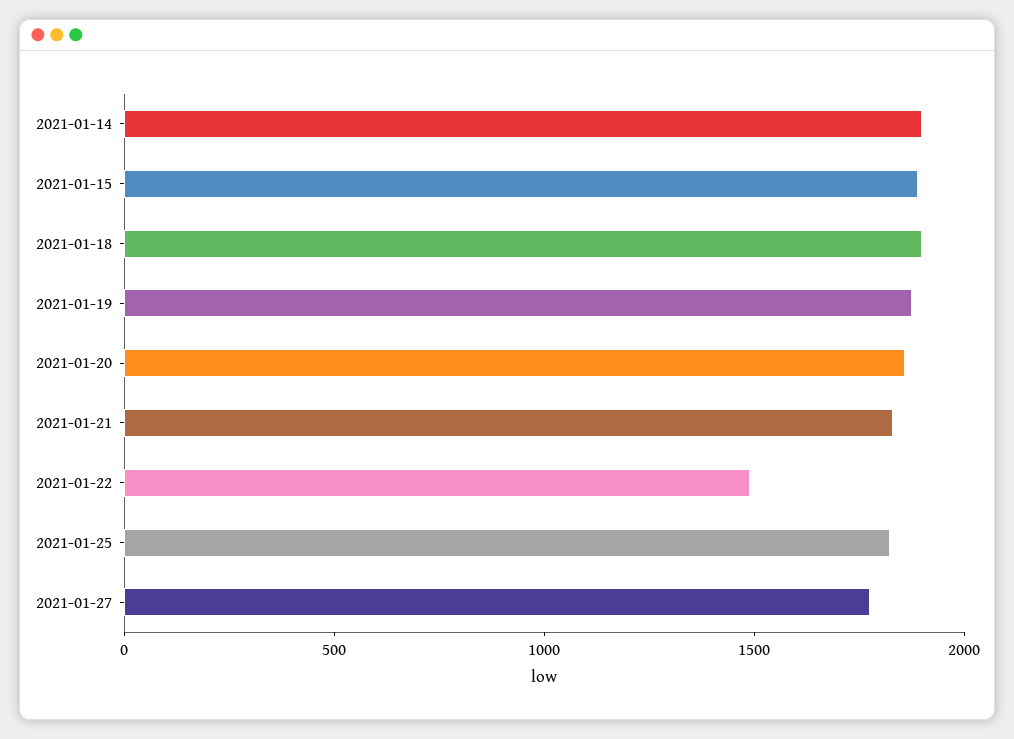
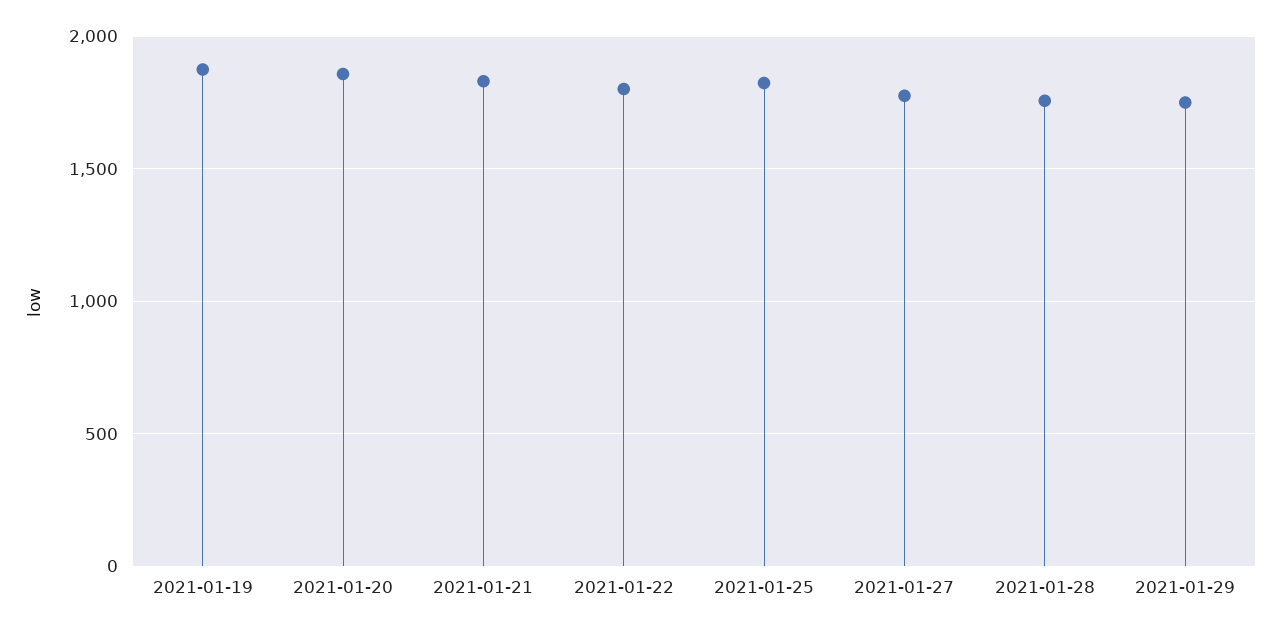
2021-01-14: 1900 -> none
2021-01-15: 1900 -> none
2021-01-18: 1900 -> none
2021-01-22: 1500 -> 1800
2021-01-28: none -> 1750
2021-01-29: none -> 1750

